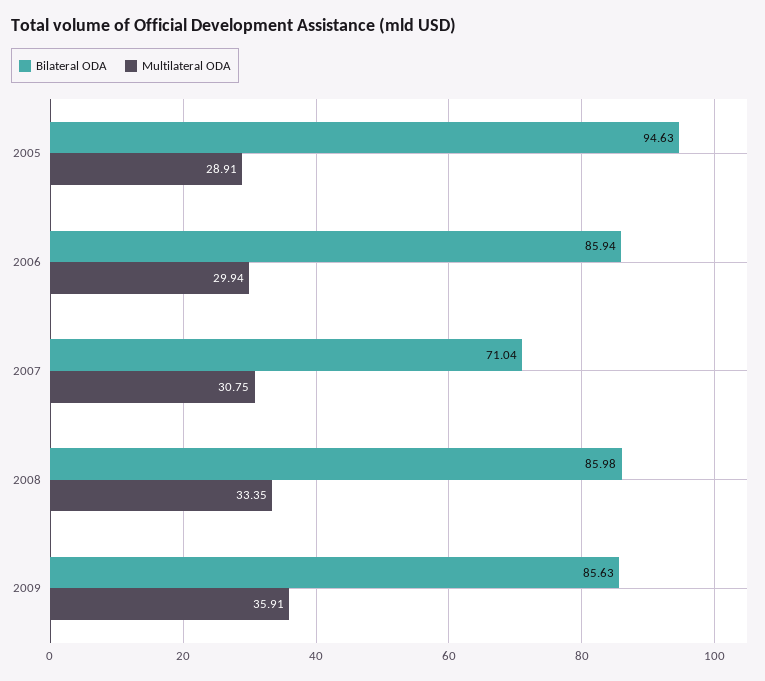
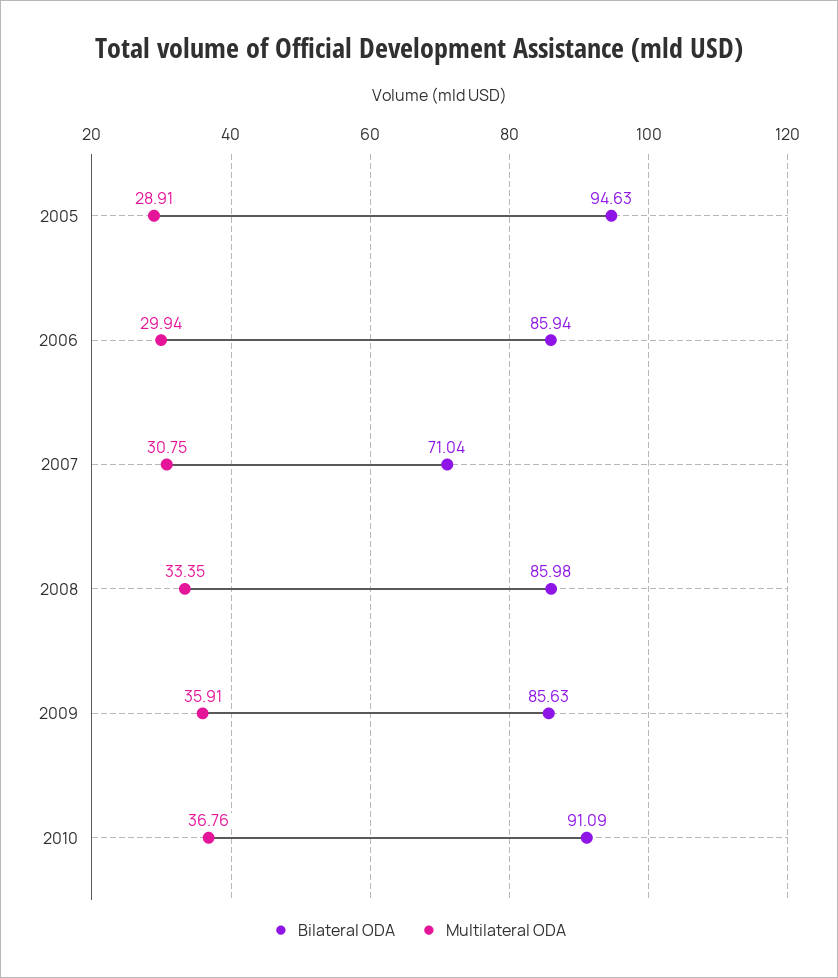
Bilateral ODA, 2010: none -> 91.09
Multilateral ODA, 2010: none -> 36.76

